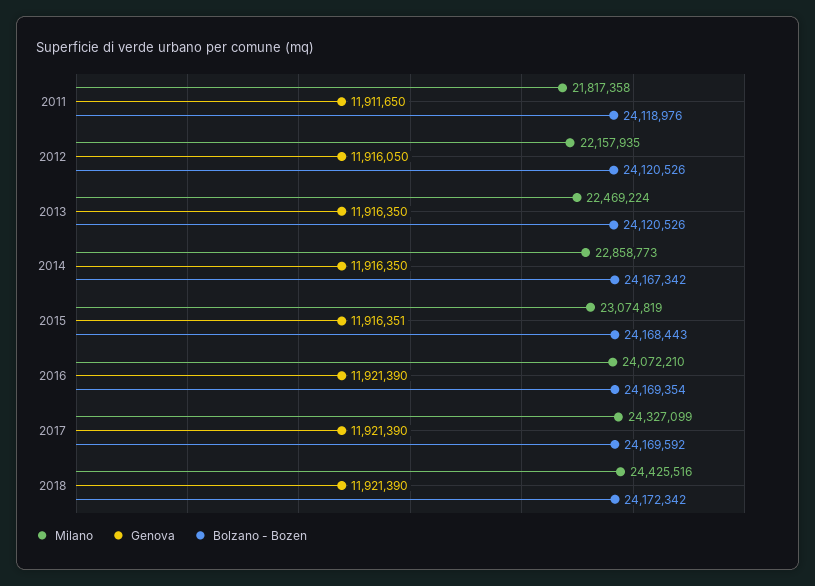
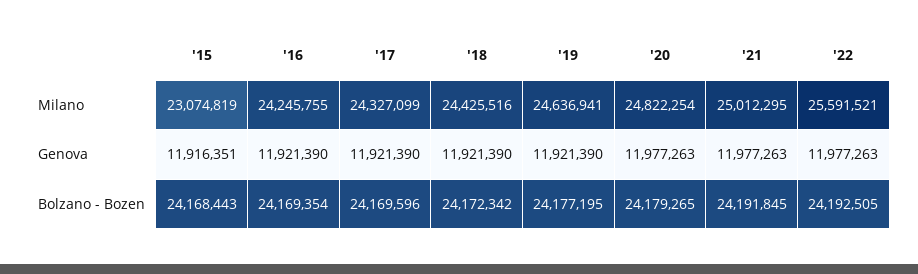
Milano, 2011: 21817358 -> none
Genova, 2011: 11911650 -> none
Bolzano - Bozen, 2011: 24118976 -> none
Milano, 2012: 22157935 -> none
Genova, 2012: 11916050 -> none
Bolzano - Bozen, 2012: 24120526 -> none
Milano, 2013: 22469224 -> none
Genova, 2013: 11916350 -> none
Bolzano - Bozen, 2013: 24120526 -> none
Milano, 2014: 22858773 -> none
Genova, 2014: 11916350 -> none
Bolzano - Bozen, 2014: 24167342 -> none
Milano, 2016: 24072210 -> 24245755
Bolzano - Bozen, 2017: 24169592 -> 24169596
Milano, '19: none -> 24636941
Milano, '20: none -> 24822254
Milano, '21: none -> 25012295
Milano, '22: none -> 25591521
Genova, '19: none -> 11921390
Genova, '20: none -> 11977263
Genova, '21: none -> 11977263
Genova, '22: none -> 11977263
Bolzano - Bozen, '19: none -> 24177195
Bolzano - Bozen, '20: none -> 24179265
Bolzano - Bozen, '21: none -> 24191845
Bolzano - Bozen, '22: none -> 24192505

